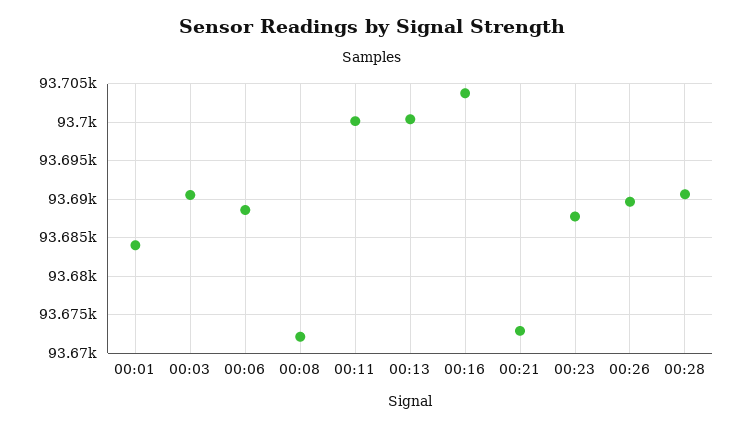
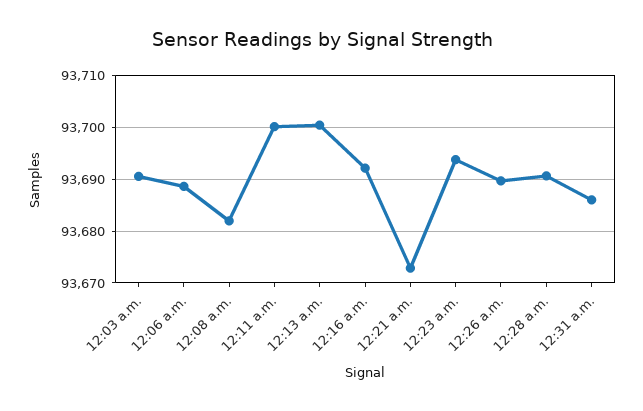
00:01: 93684 -> none
00:08: 93672 -> 93682
00:16: 93704 -> 93692
00:23: 93688 -> 93694
12:31 a.m.: none -> 93686

